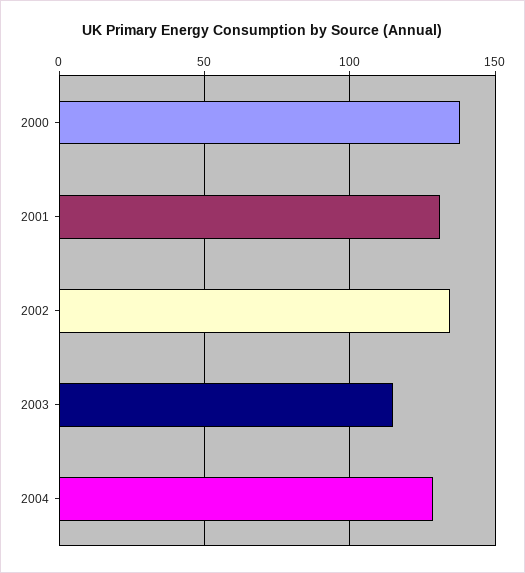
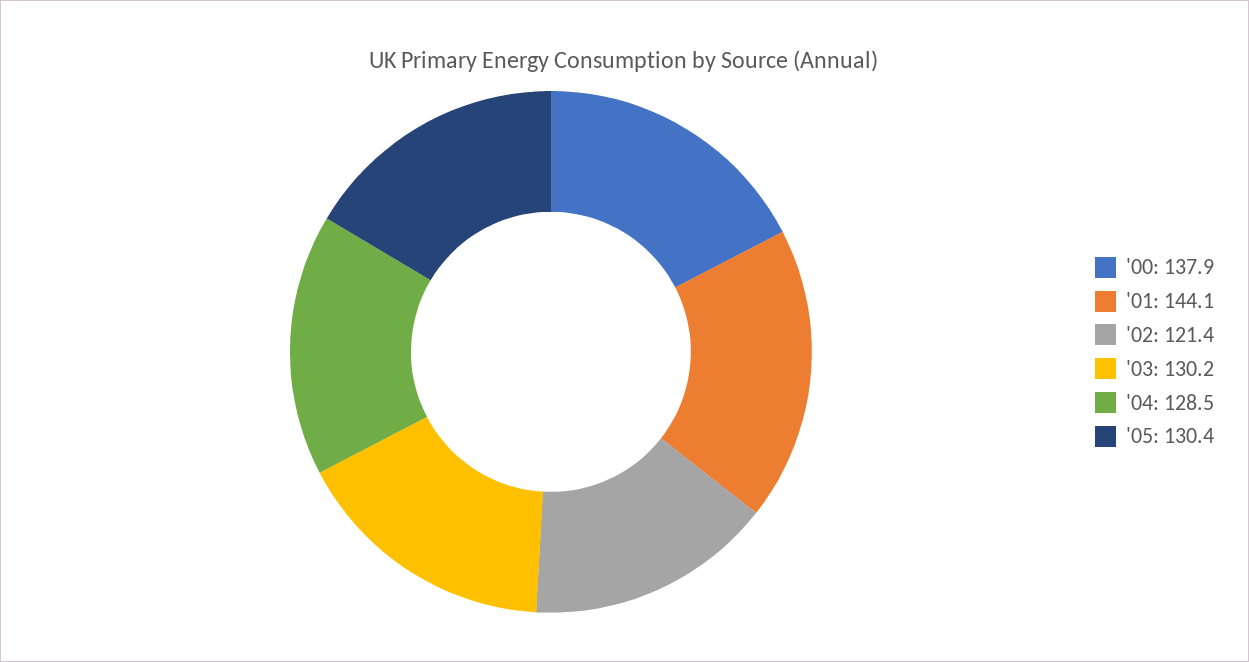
2001: 130 -> 144.1
2002: 135 -> 121.4
2003: 115 -> 130.2
'05: none -> 130.4

